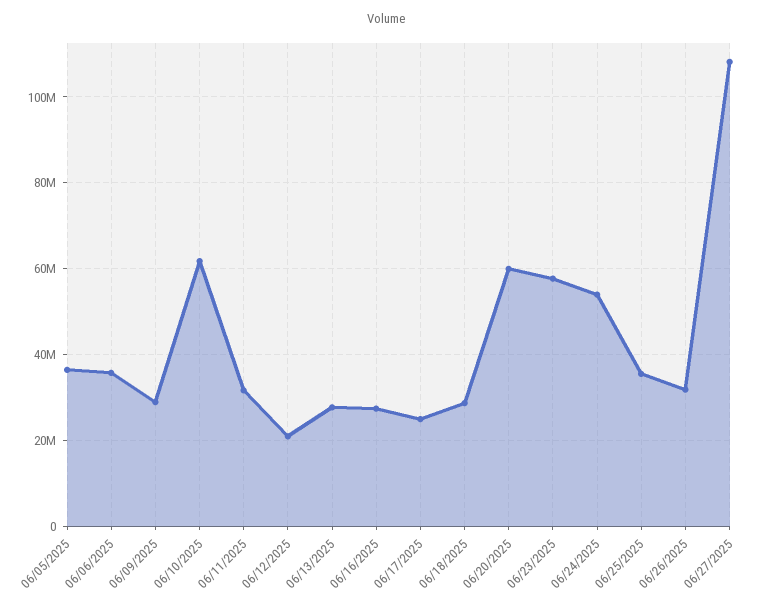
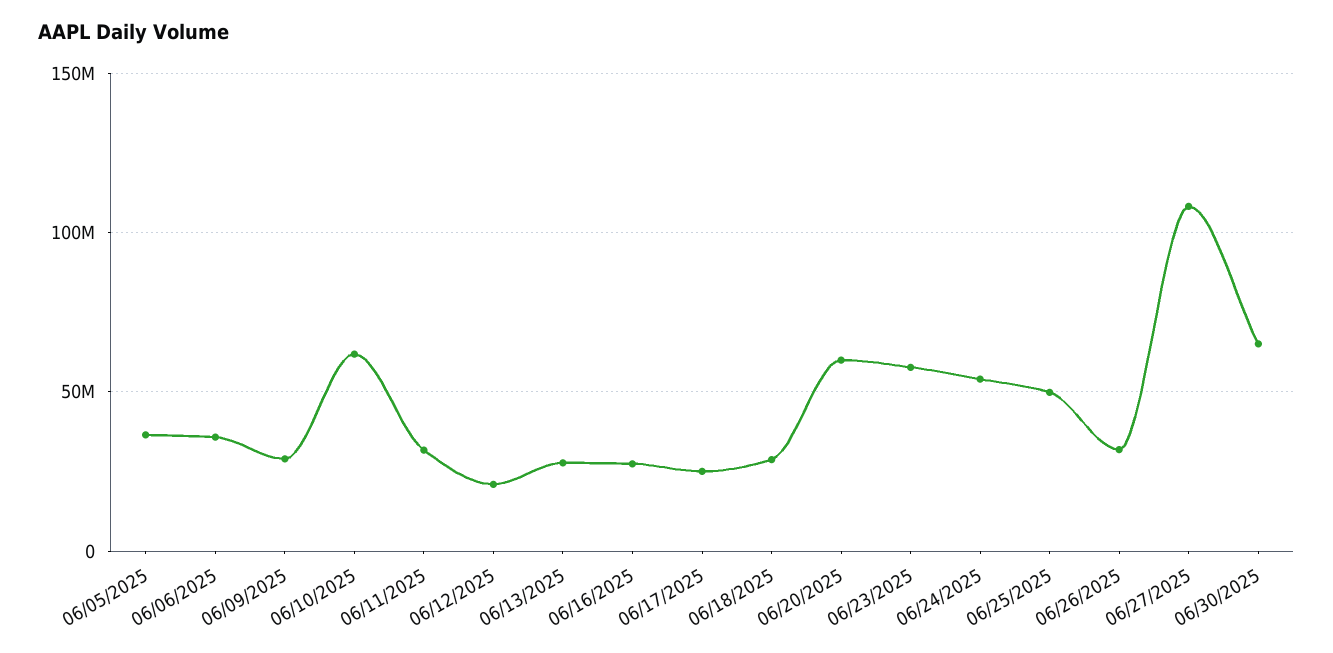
06/25/2025: 36000000 -> 50000000
06/30/2025: none -> 65000000

